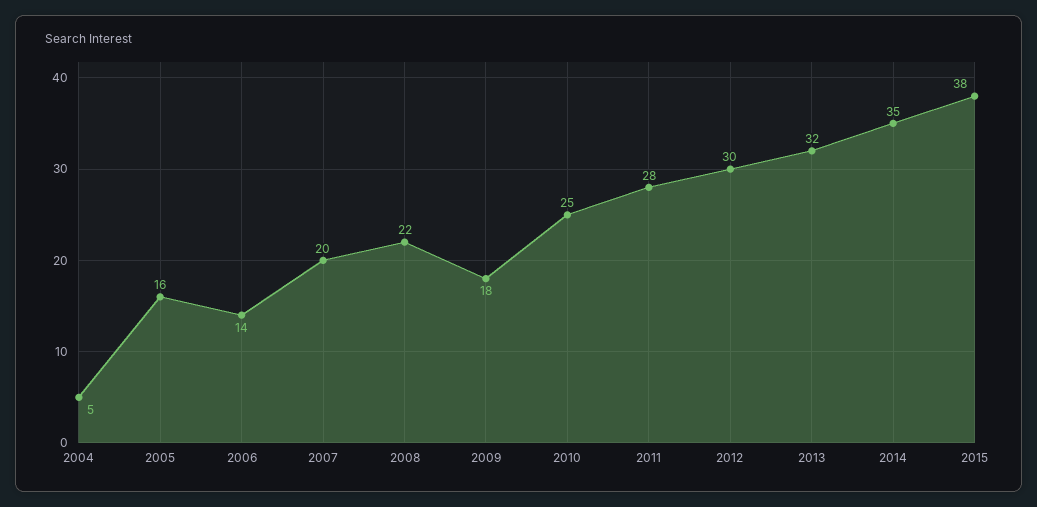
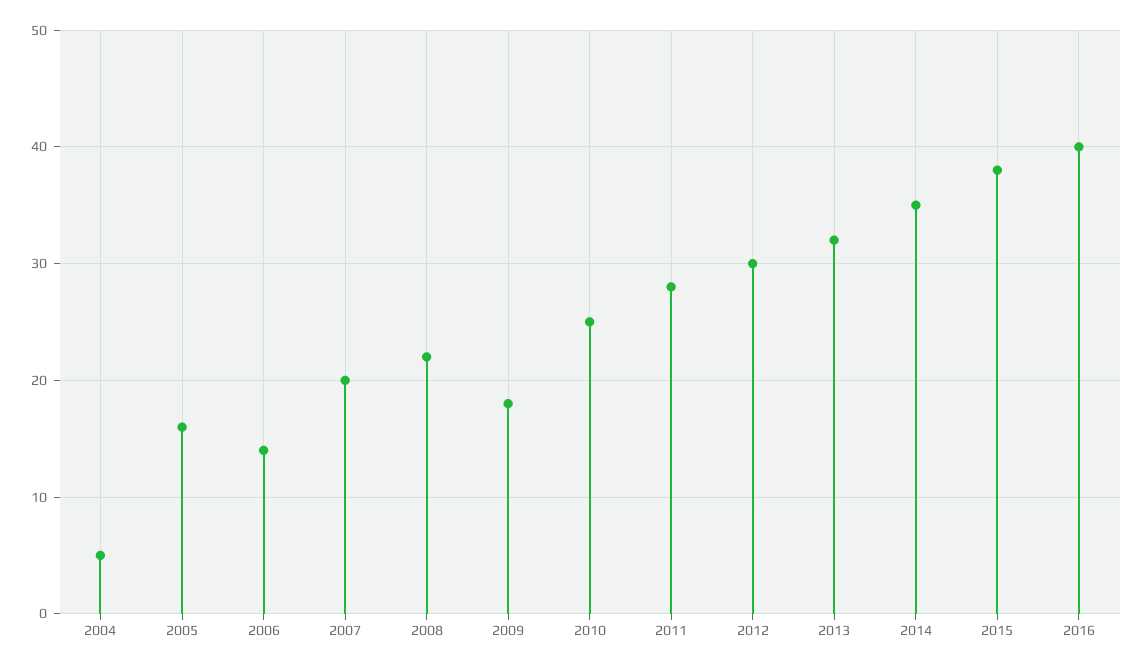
2016: none -> 40

